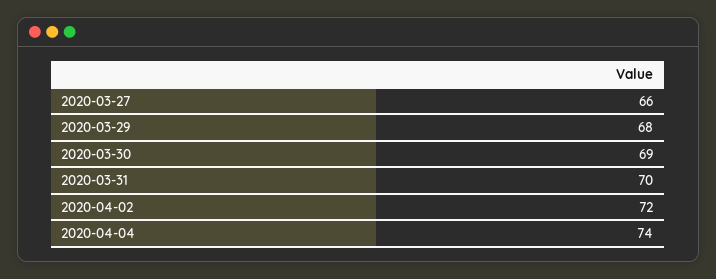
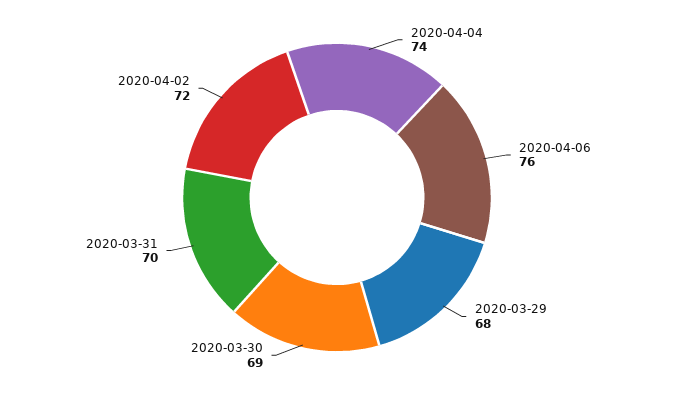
2020-03-27: 66 -> none
2020-04-06: none -> 76

